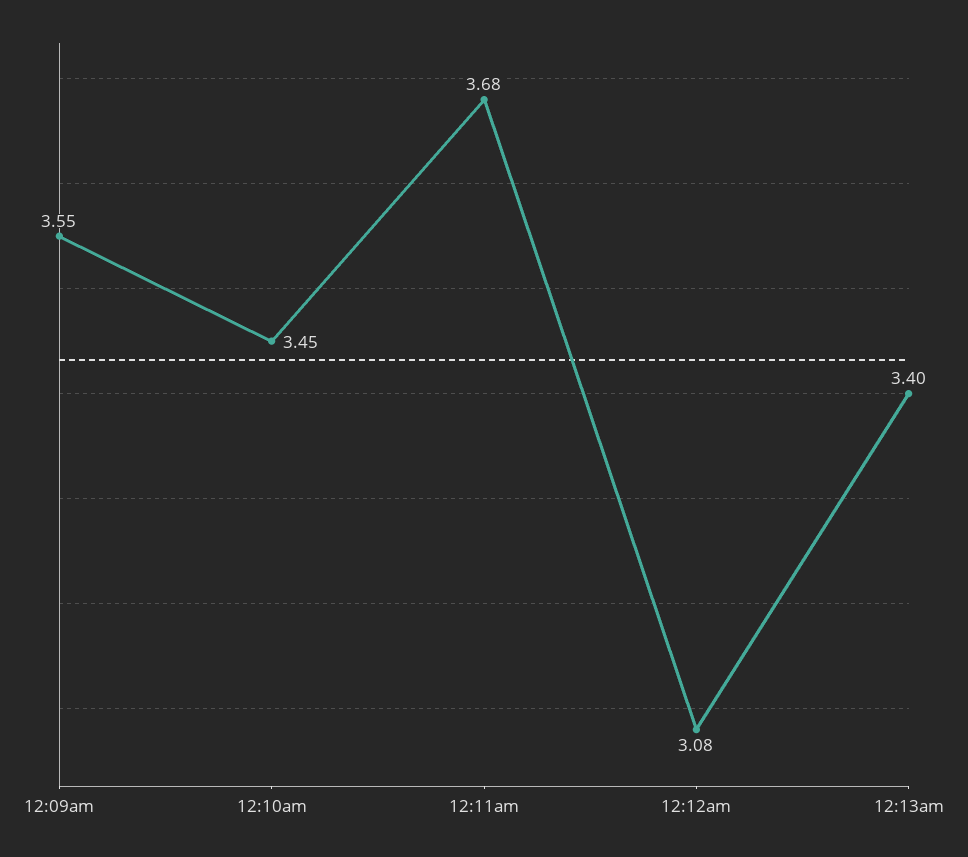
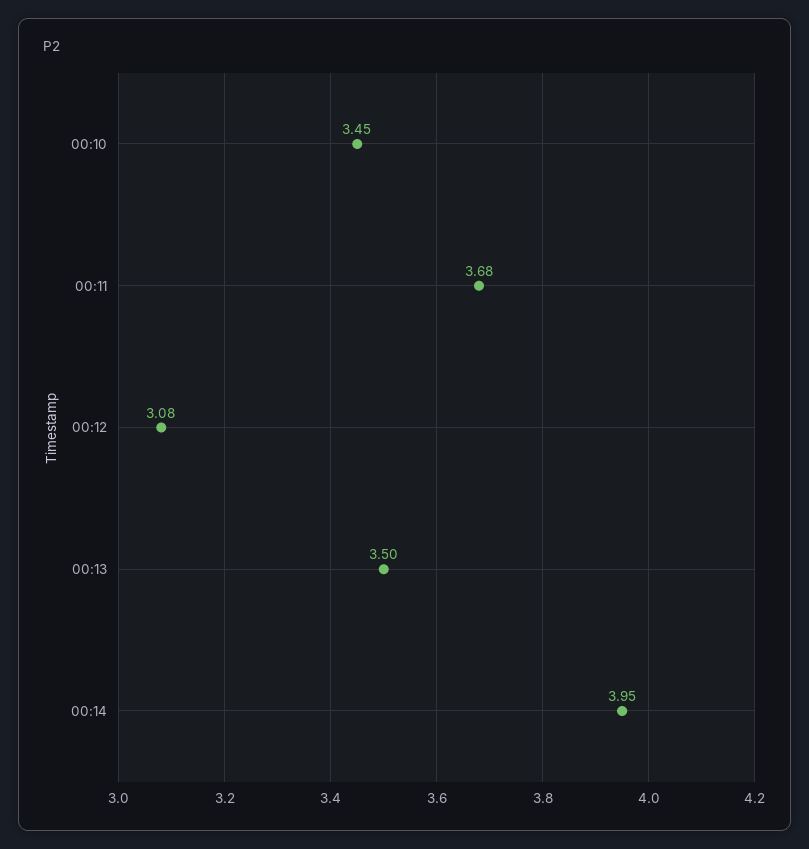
12:09am: 3.55 -> none
12:13am: 3.4 -> 3.5
00:14: none -> 3.95

